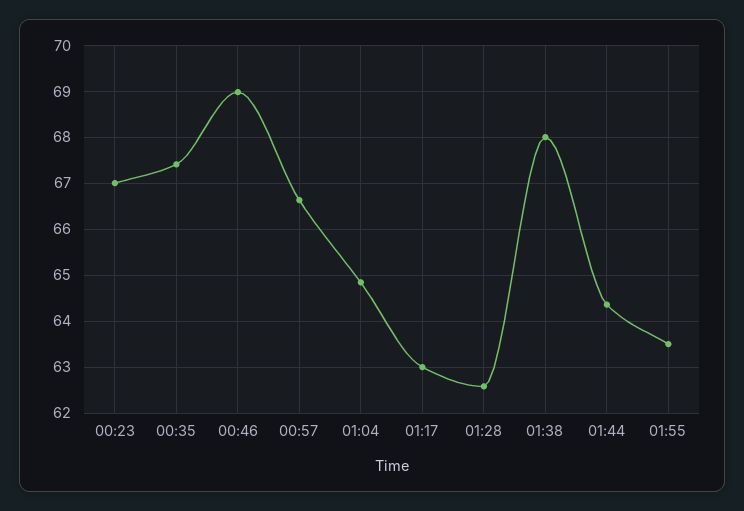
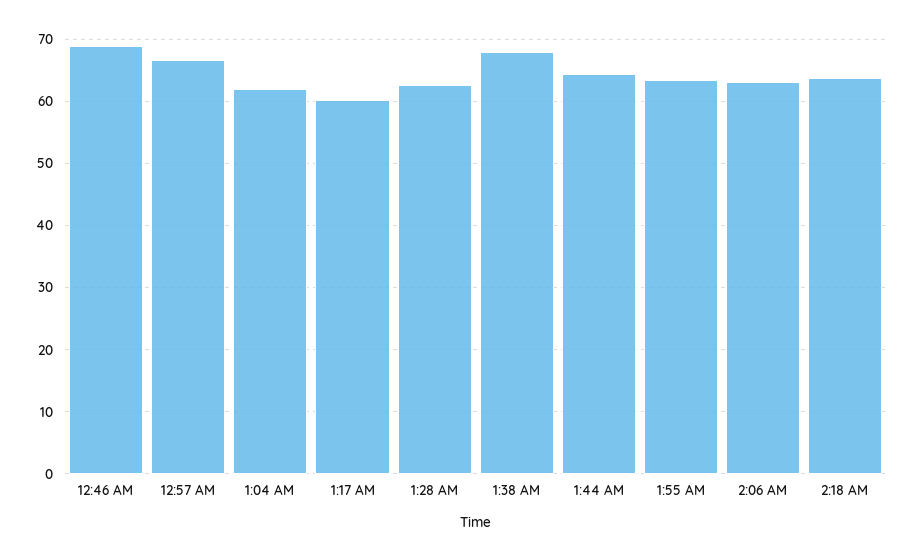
00:23: 67 -> none
00:35: 67.4 -> none
01:04: 64.8 -> 62
01:17: 63 -> 60
2:06 AM: none -> 63
2:18 AM: none -> 64

